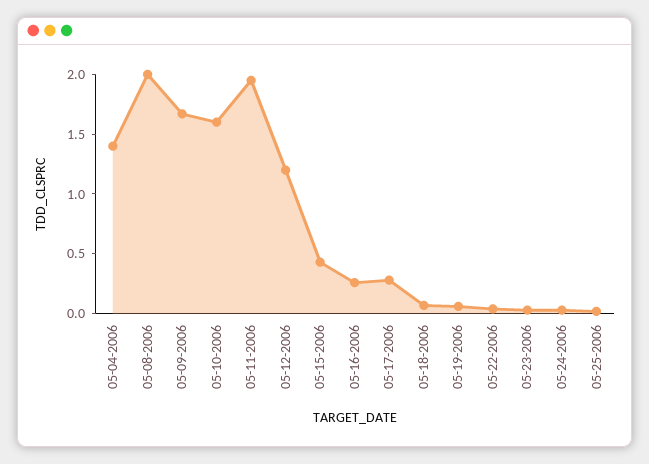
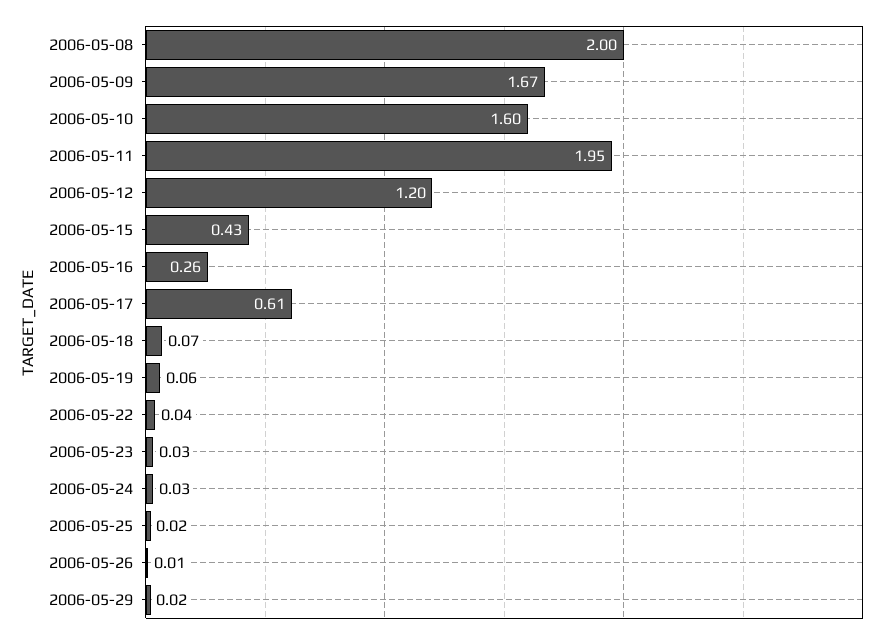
05-04-2006: 1.4 -> none
05-17-2006: 0.3 -> 0.61
2006-05-26: none -> 0.01
2006-05-29: none -> 0.02

